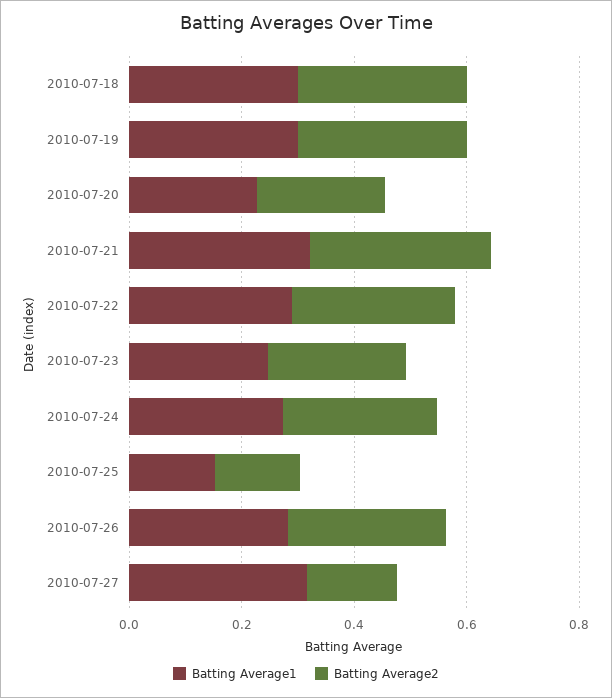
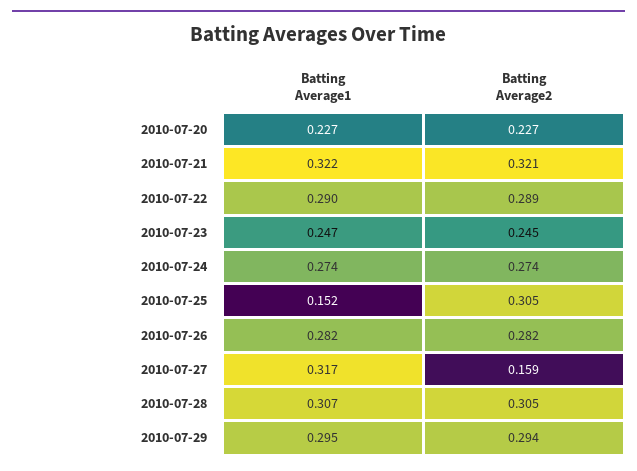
Batting Average1, 2010-07-18: 0.3 -> none
Batting Average2, 2010-07-18: 0.3 -> none
Batting Average1, 2010-07-19: 0.3 -> none
Batting Average2, 2010-07-19: 0.3 -> none
Batting Average2, 2010-07-25: 0.15 -> 0.305
Batting Average1, 2010-07-28: none -> 0.307
Batting Average2, 2010-07-28: none -> 0.305
Batting Average1, 2010-07-29: none -> 0.295
Batting Average2, 2010-07-29: none -> 0.294

